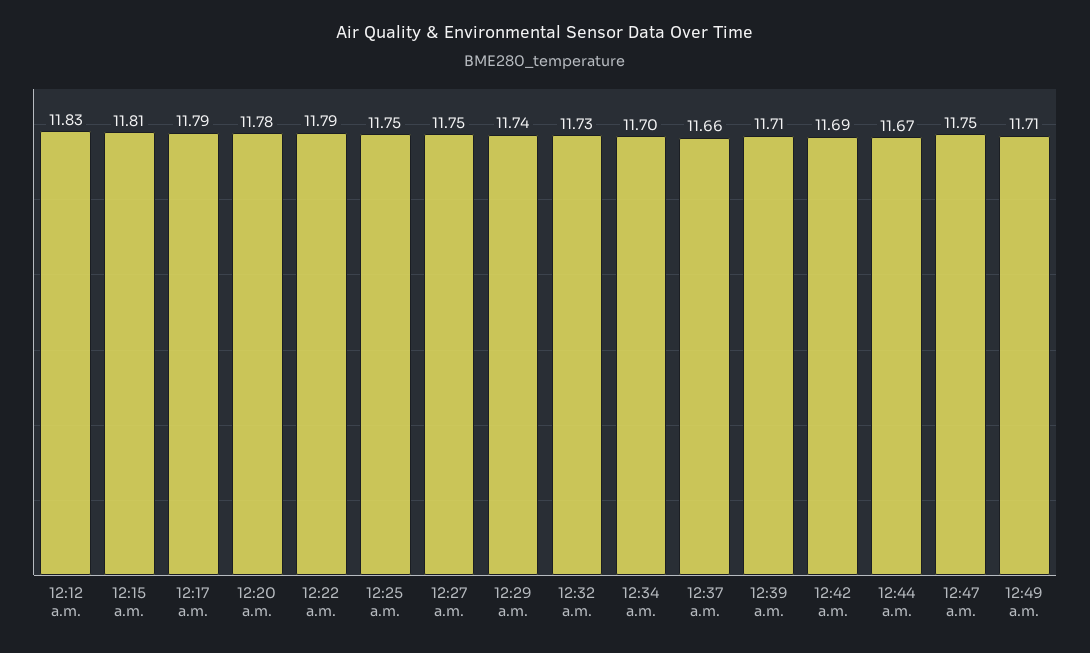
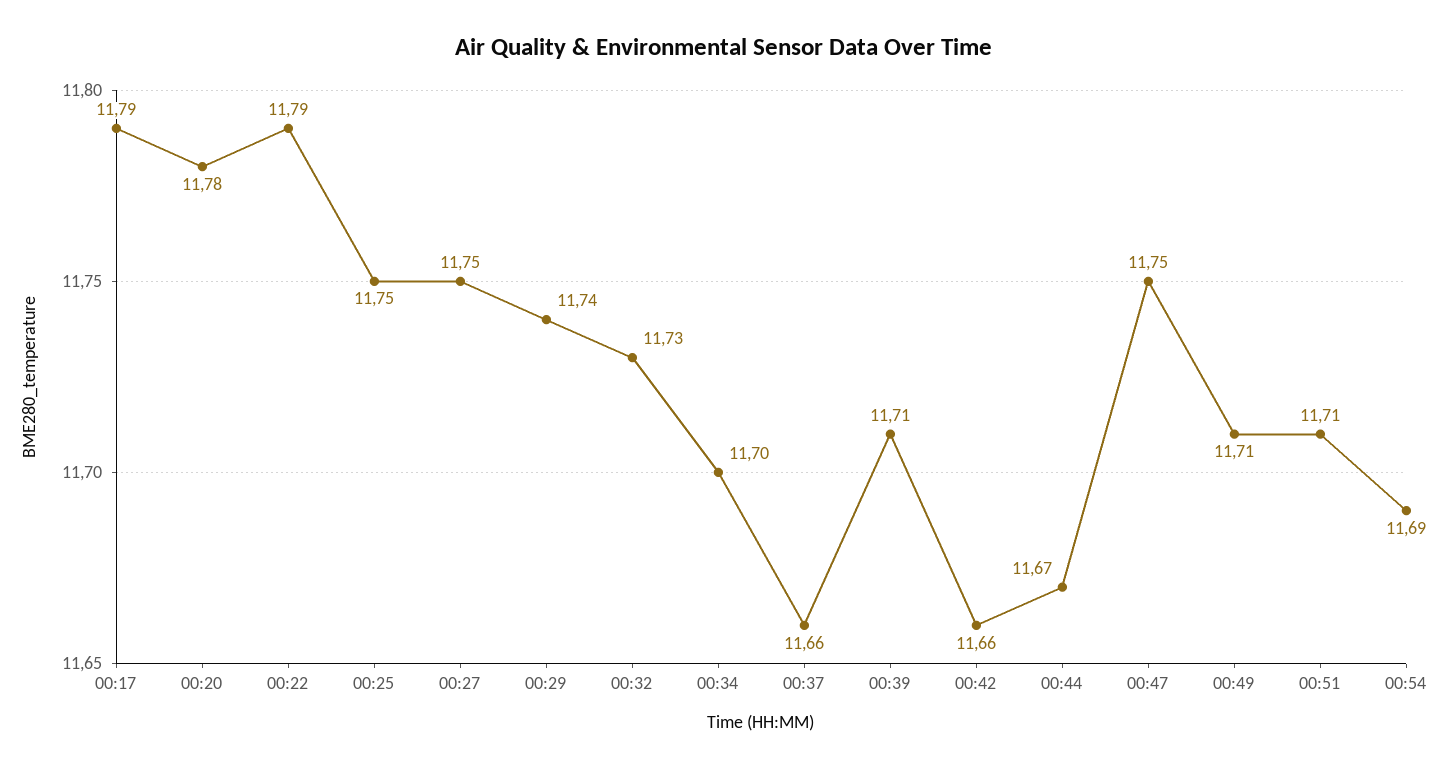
12:12 a.m.: 11.83 -> none
12:15 a.m.: 11.81 -> none
12:42 a.m.: 11.69 -> 11.66
00:51: none -> 11.71
00:54: none -> 11.69

